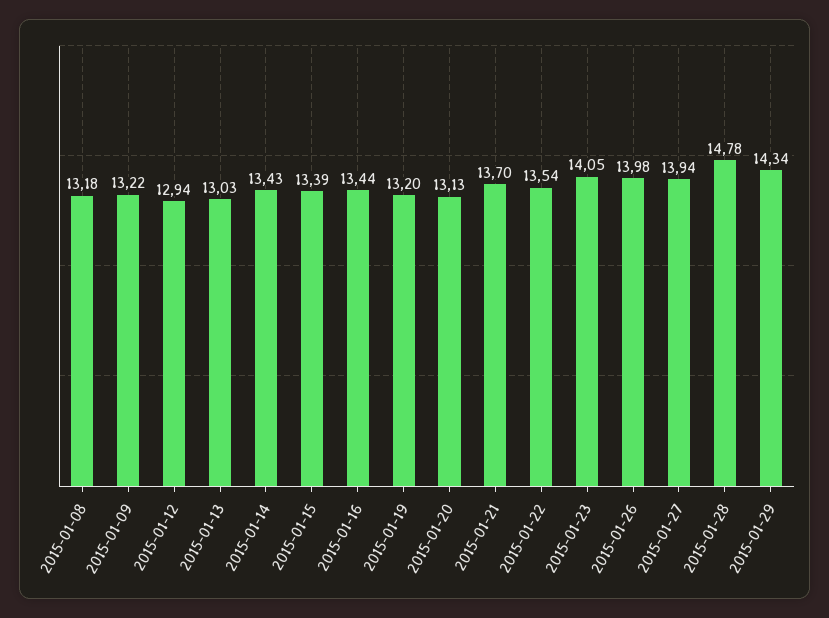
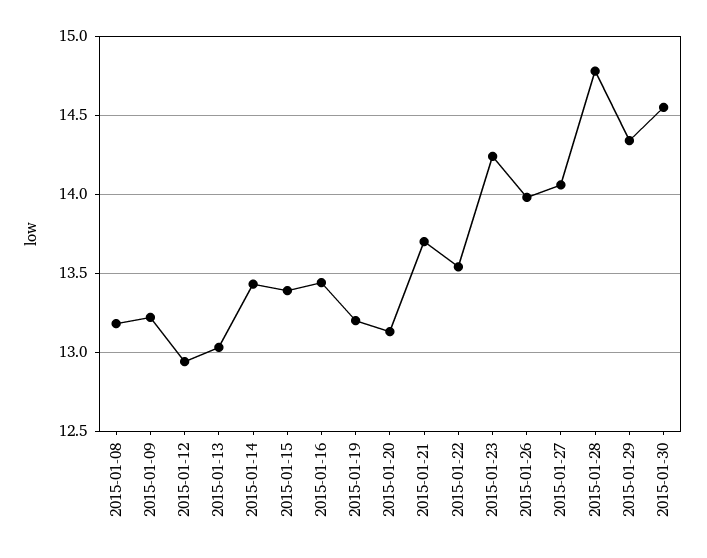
2015-01-23: 14.05 -> 14.25
2015-01-27: 13.94 -> 14.05
2015-01-30: none -> 14.55

